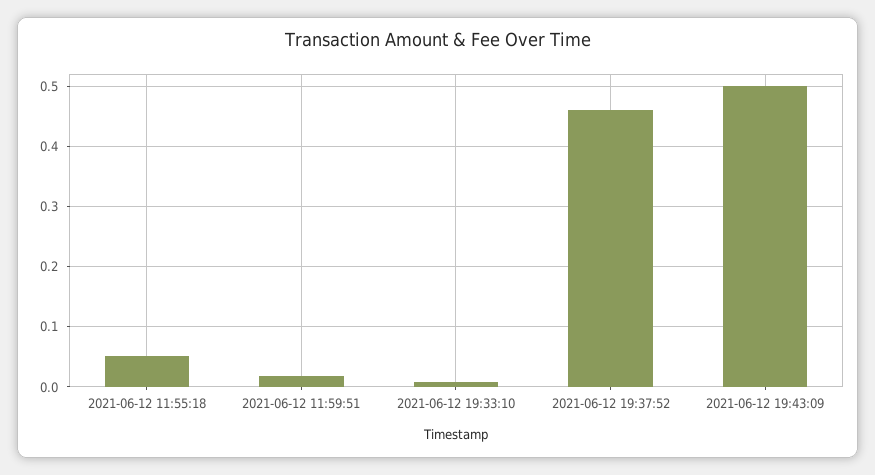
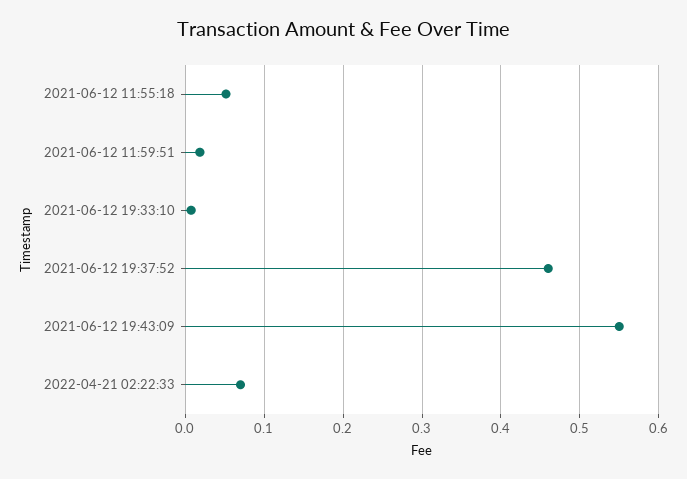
2021-06-12 19:43:09: 0.5 -> 0.55
2022-04-21 02:22:33: none -> 0.07

